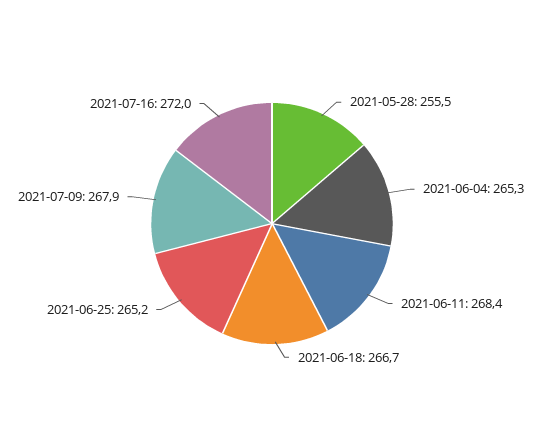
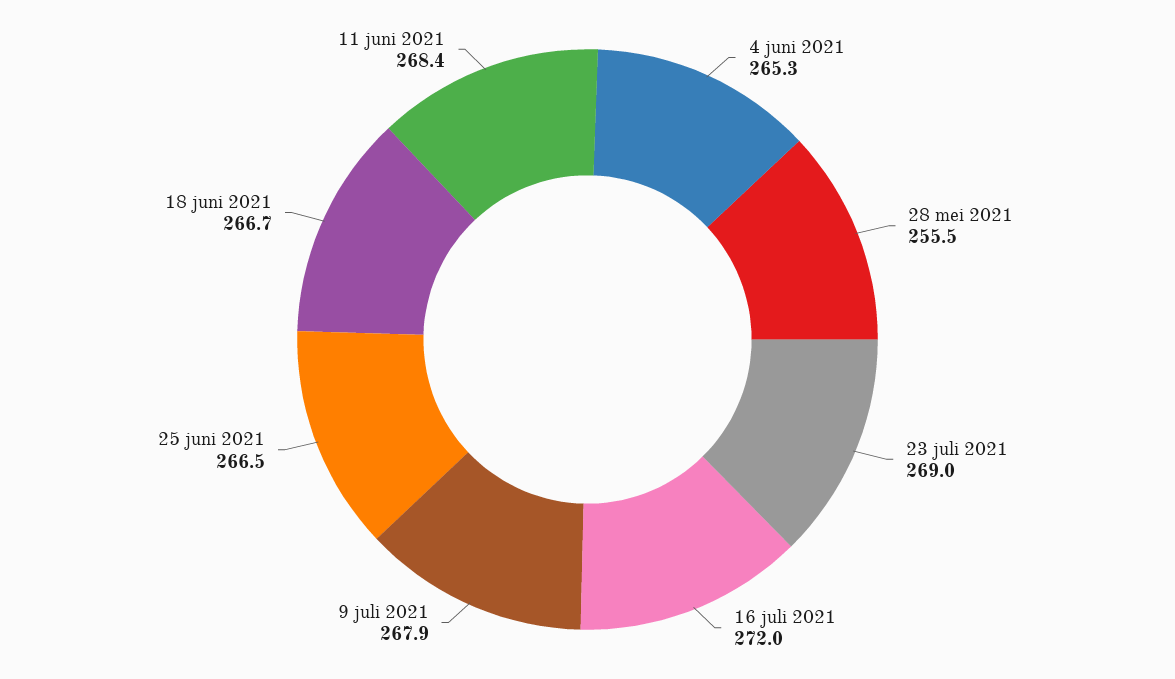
2021-06-25: 265.2 -> 266.5
23 juli 2021: none -> 269

